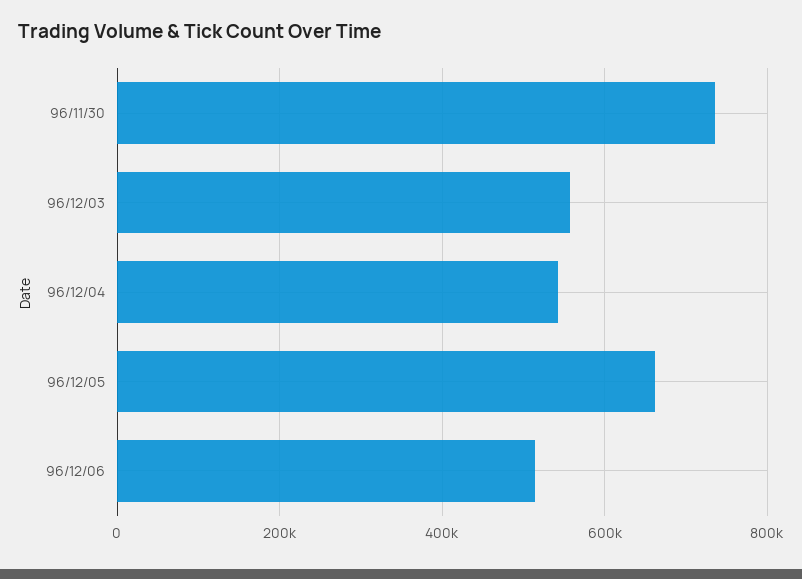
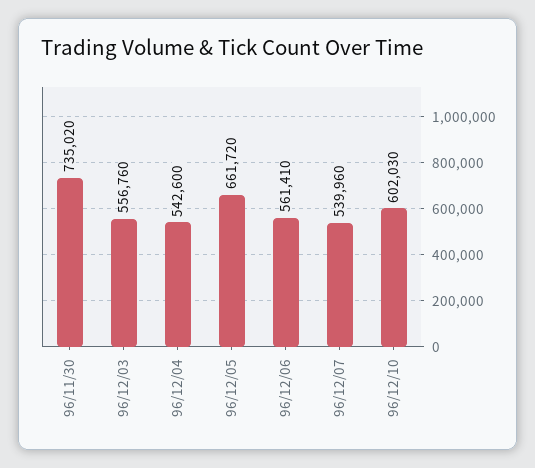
96/12/06: 520000 -> 561410
96/12/07: none -> 539960
96/12/10: none -> 602030

